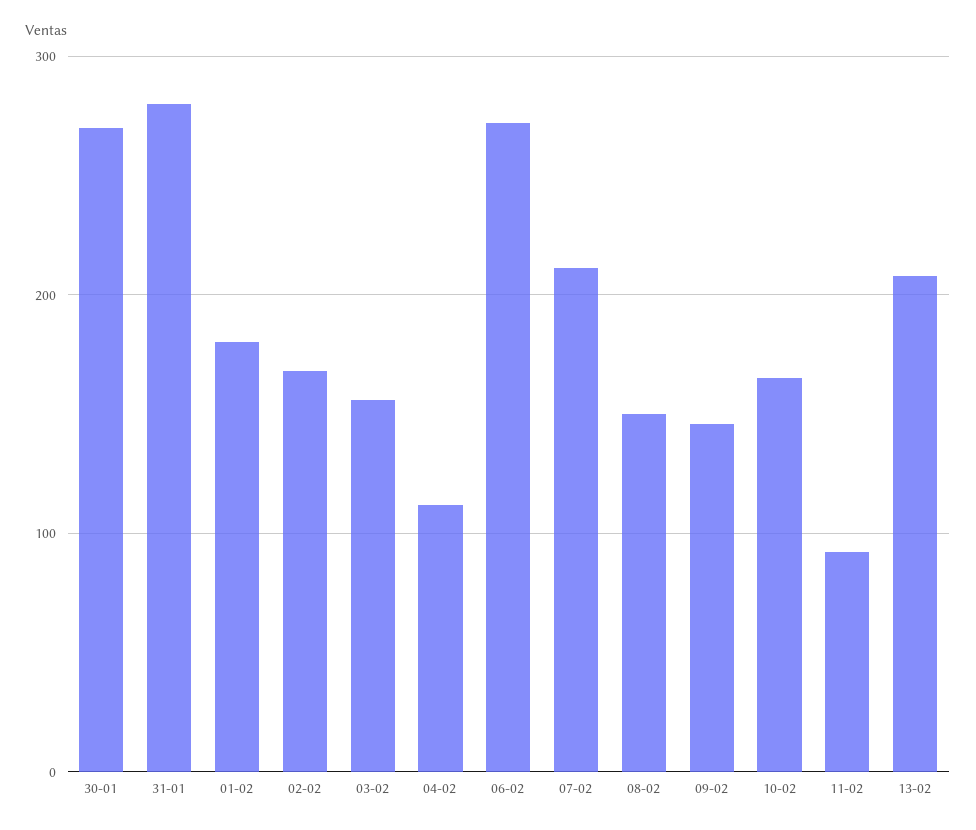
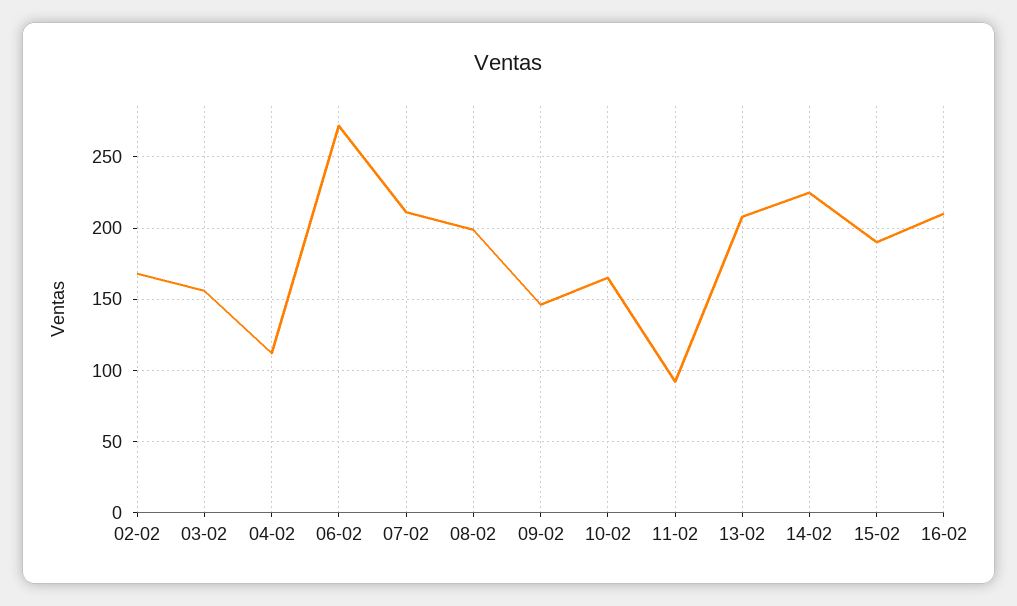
30-01: 270 -> none
31-01: 280 -> none
01-02: 180 -> none
08-02: 150 -> 200
14-02: none -> 225
15-02: none -> 190
16-02: none -> 210

